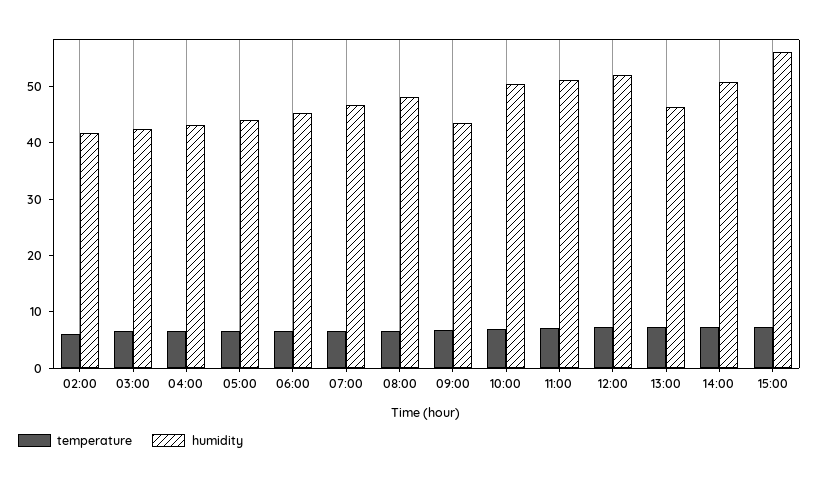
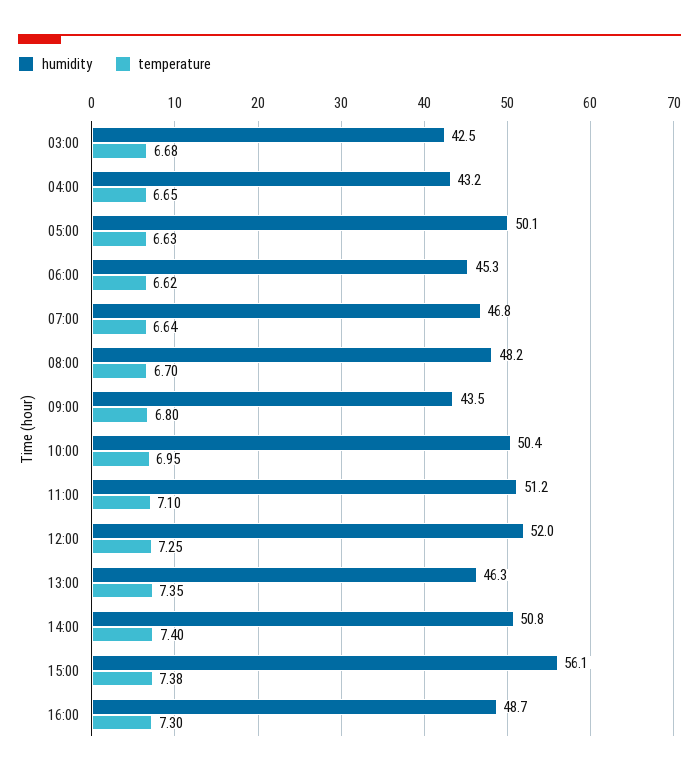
temperature, 02:00: 6 -> none
humidity, 02:00: 42 -> none
humidity, 05:00: 44 -> 50.1
humidity, 16:00: none -> 48.7
temperature, 16:00: none -> 7.3

